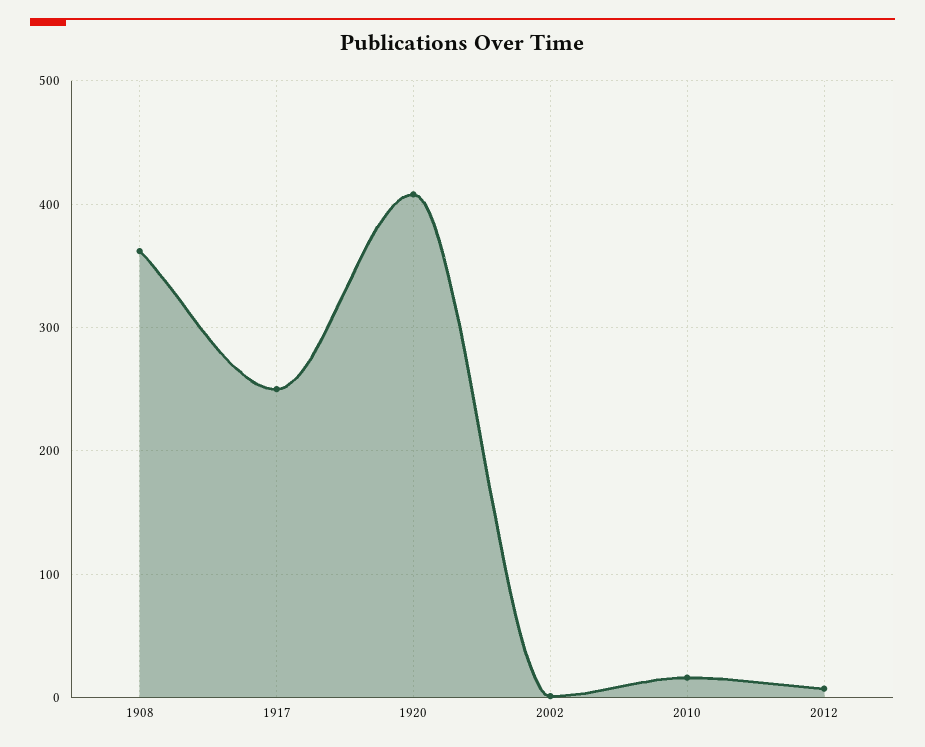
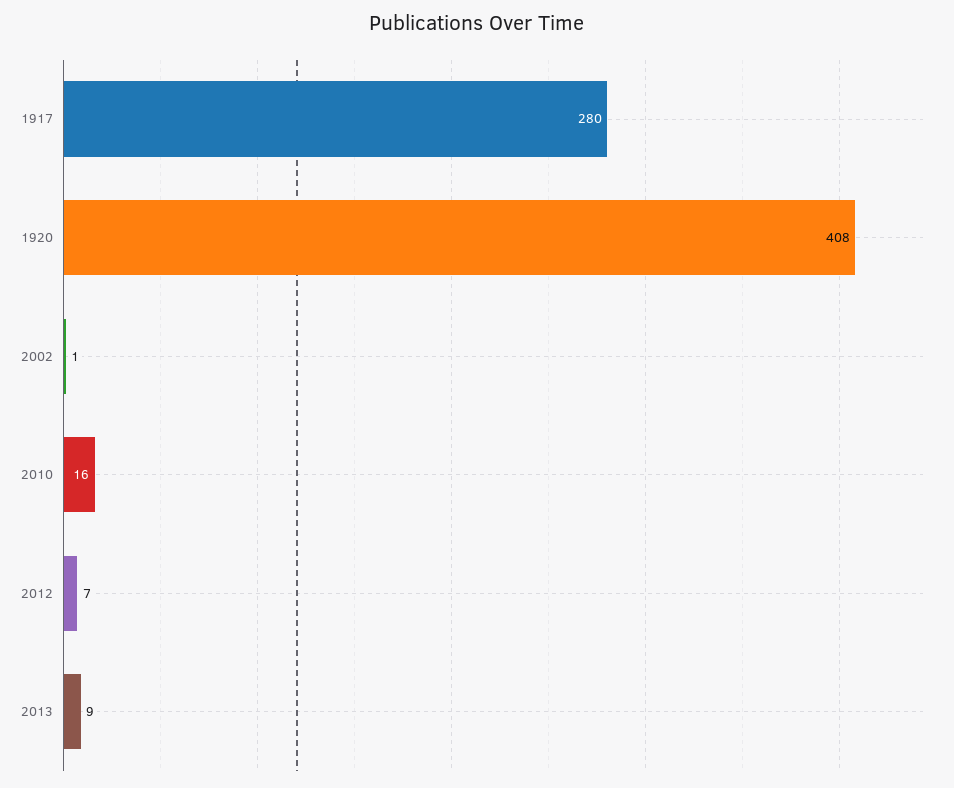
1908: 360 -> none
1917: 250 -> 280
2013: none -> 9

